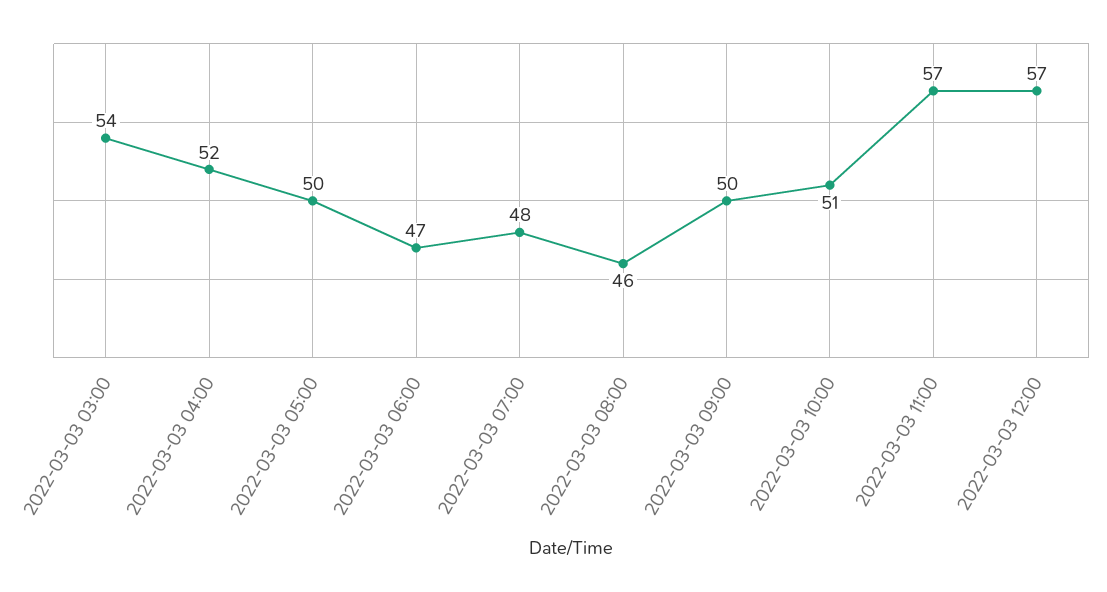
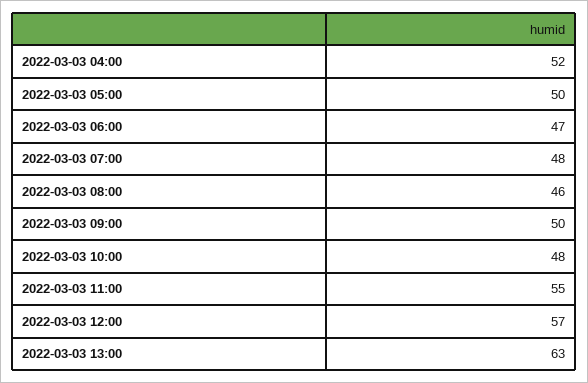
2022-03-03 03:00: 54 -> none
2022-03-03 10:00: 51 -> 48
2022-03-03 11:00: 57 -> 55
2022-03-03 13:00: none -> 63

